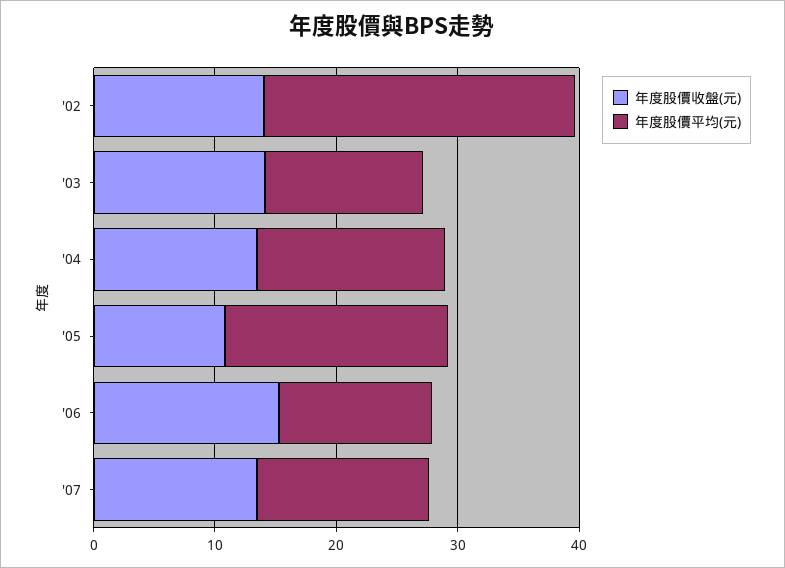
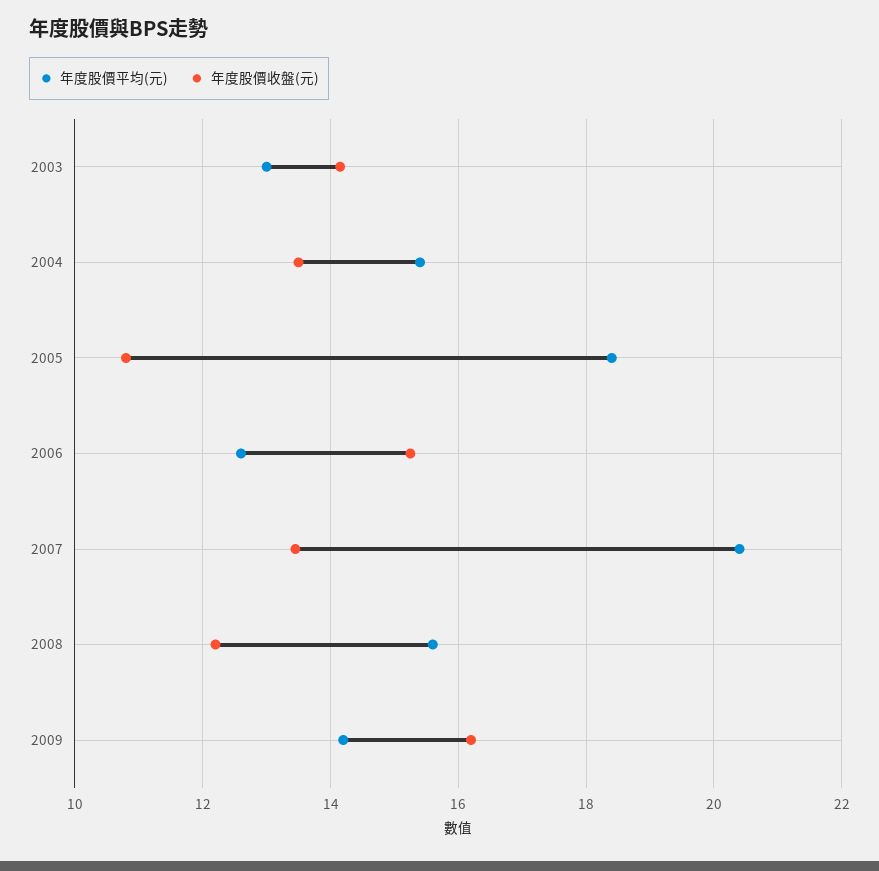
年度股價收盤(元), '02: 14 -> none
年度股價平均(元), '02: 26 -> none
年度股價平均(元), '07: 14 -> 20.4
年度股價平均(元), 2008: none -> 15.6
年度股價收盤(元), 2008: none -> 12.2
年度股價平均(元), 2009: none -> 14.2
年度股價收盤(元), 2009: none -> 16.2

